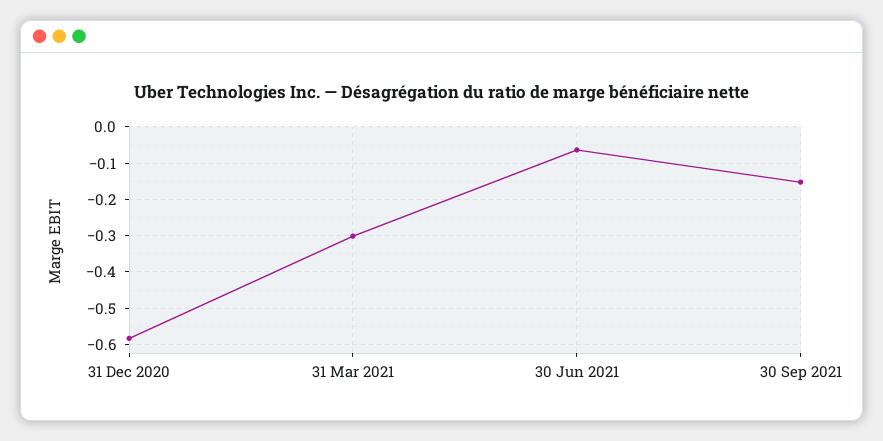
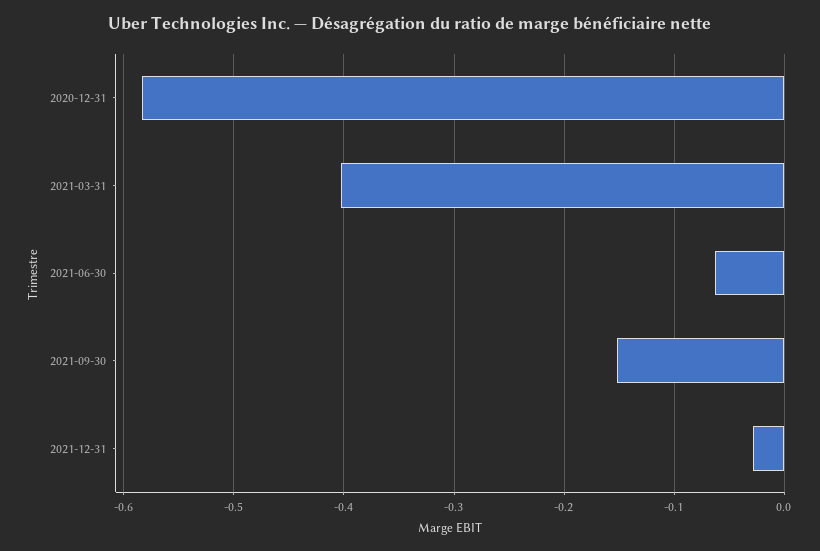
31 Mar 2021: -0.3 -> -0.4
2021-12-31: none -> -0.03

